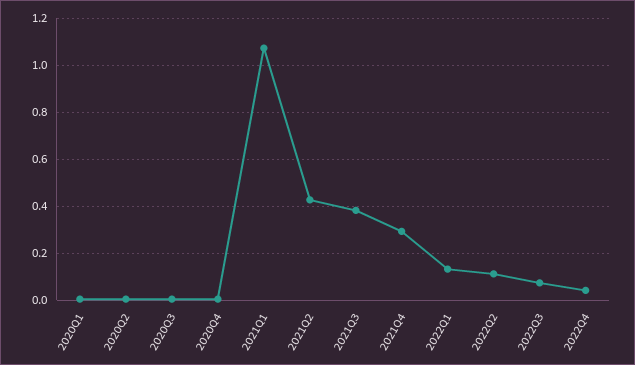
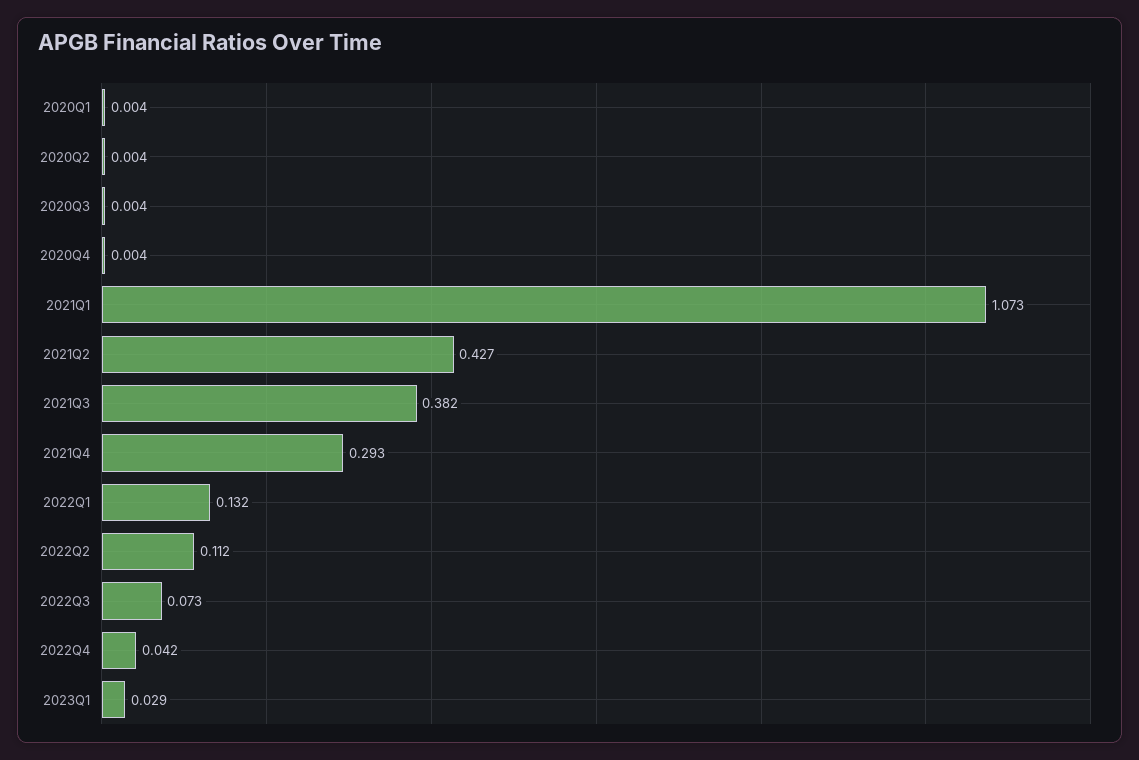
2023Q1: none -> 0.029

